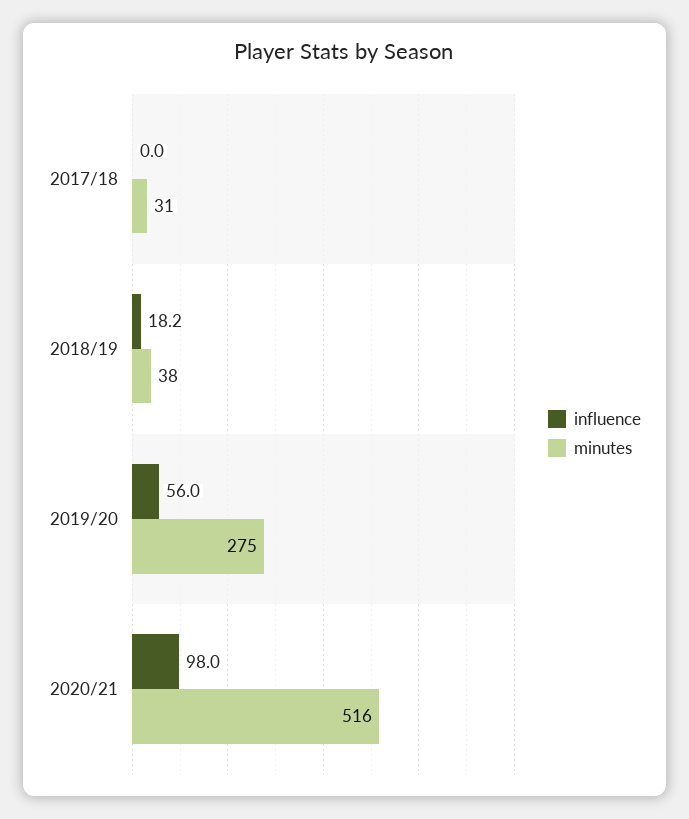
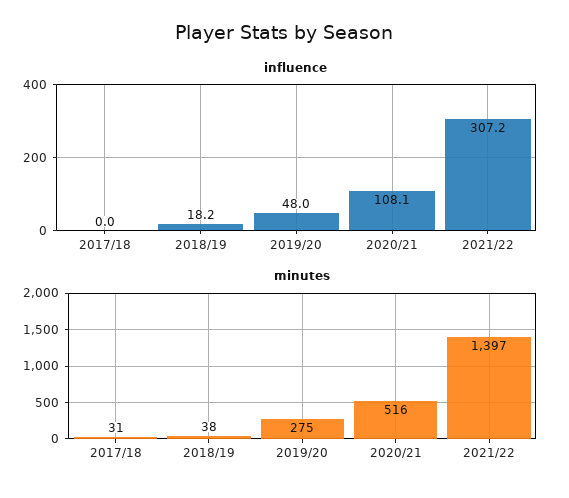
influence, 2019/20: 56 -> 48
influence, 2020/21: 98 -> 108.1
influence, 2021/22: none -> 307.2
minutes, 2021/22: none -> 1397

